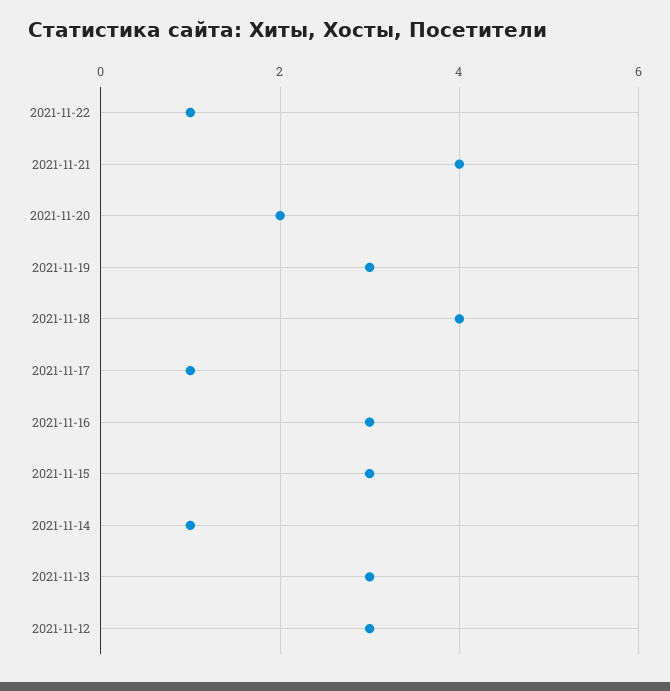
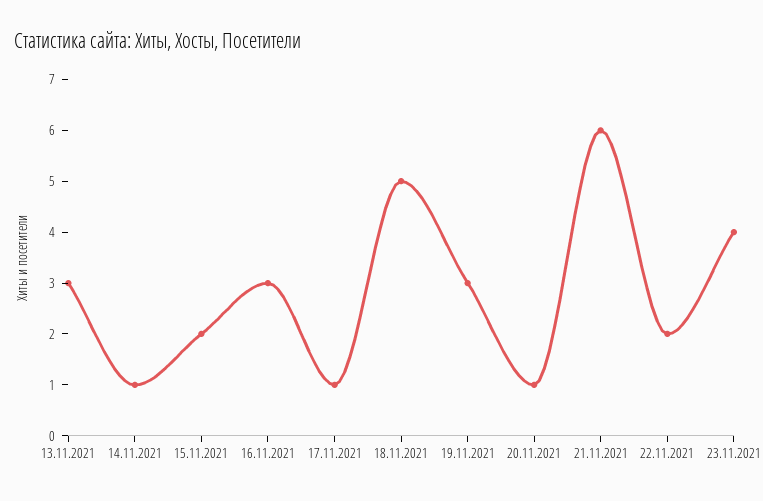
2021-11-22: 1 -> 2
2021-11-21: 4 -> 6
2021-11-20: 2 -> 1
2021-11-18: 4 -> 5
2021-11-15: 3 -> 2
2021-11-12: 3 -> none
23.11.2021: none -> 4

